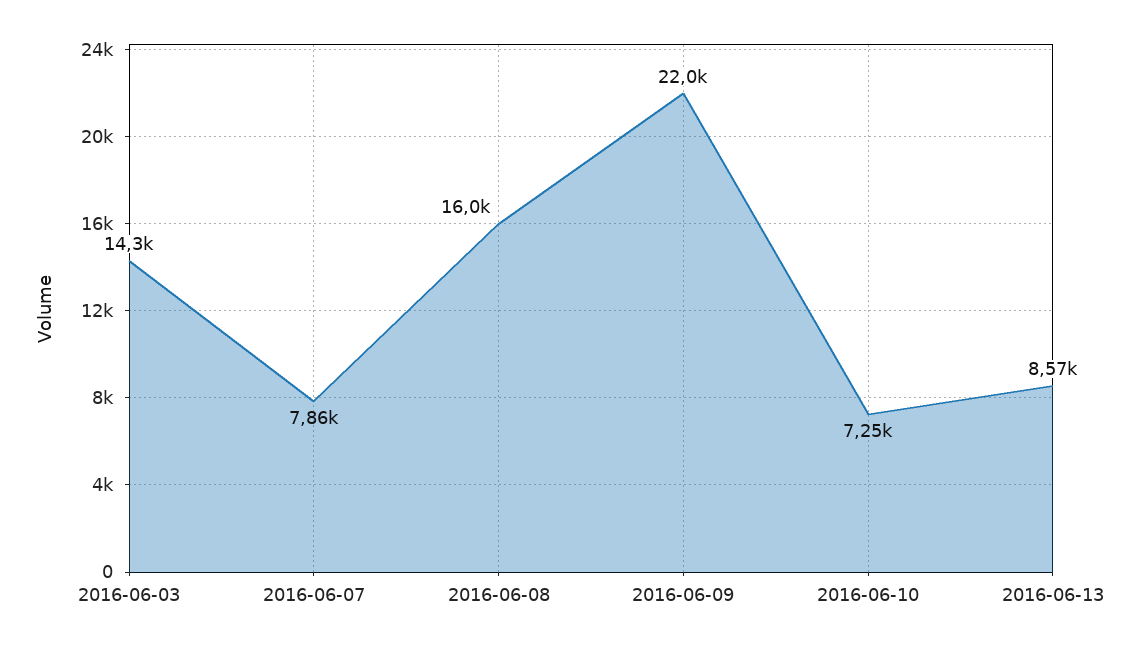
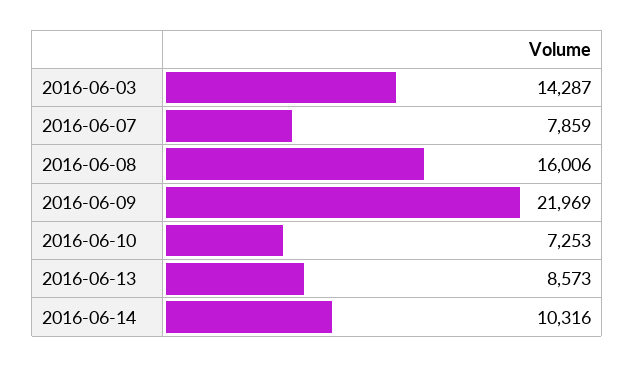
2016-06-14: none -> 10316

